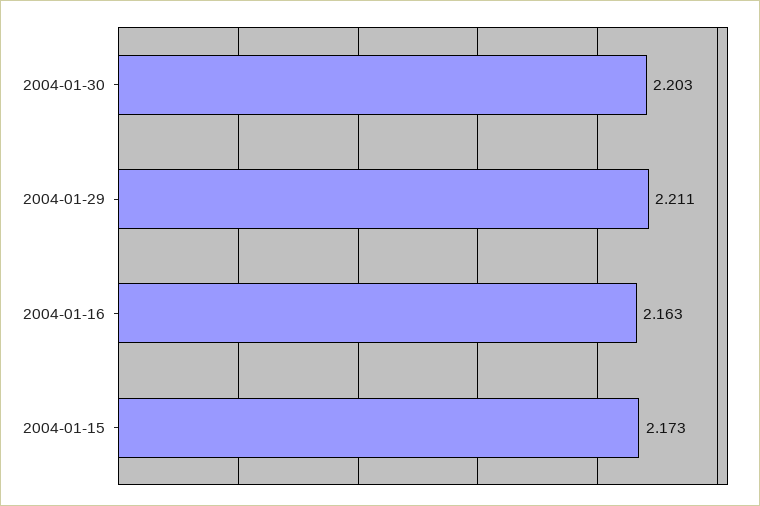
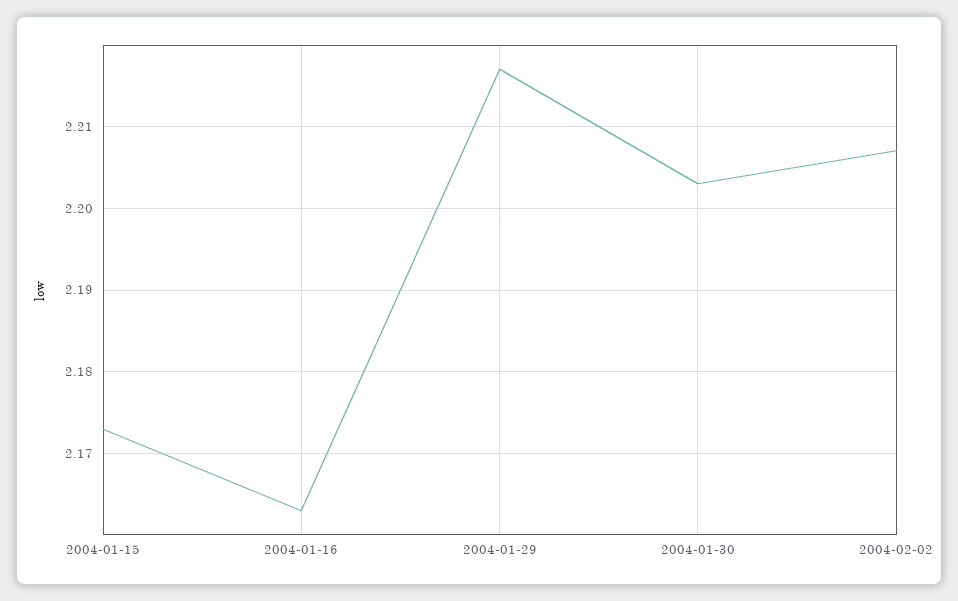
2004-01-29: 2.211 -> 2.217
2004-02-02: none -> 2.207

